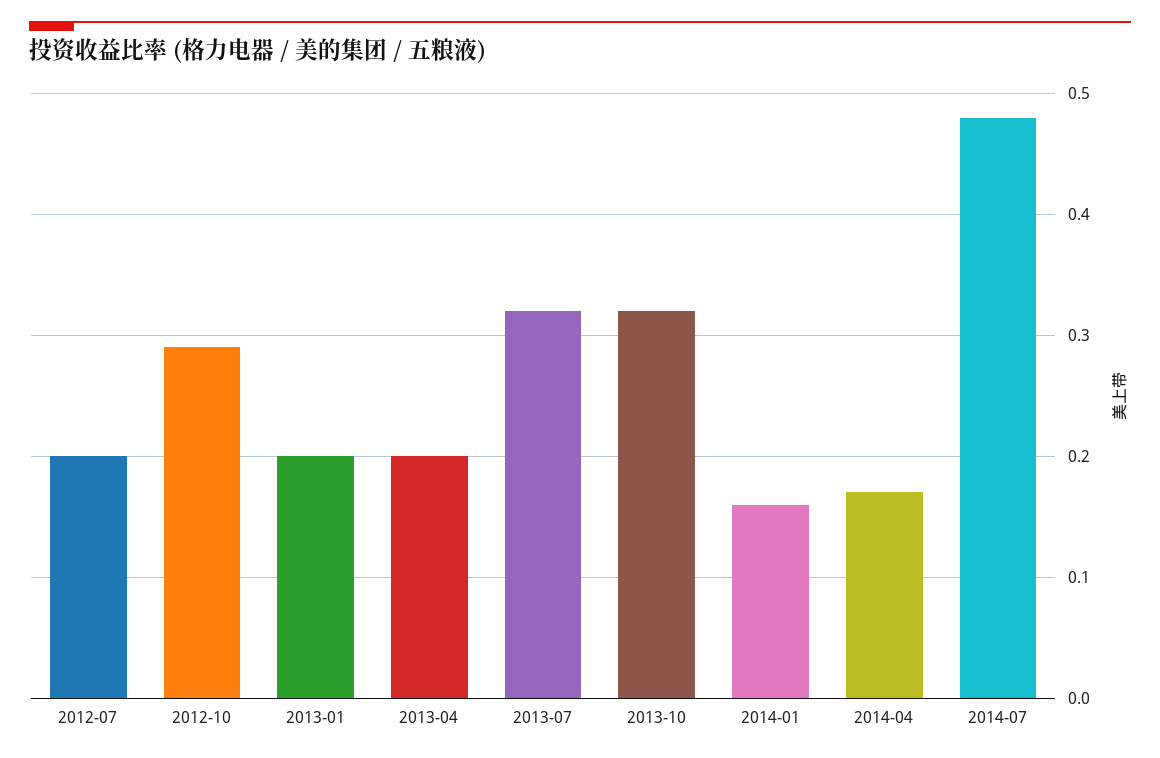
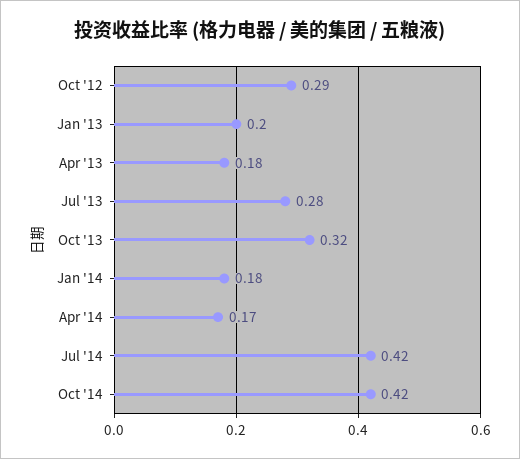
2012-07: 0.2 -> none
2013-04: 0.2 -> 0.18
2013-07: 0.32 -> 0.28
2014-01: 0.16 -> 0.18
2014-07: 0.48 -> 0.42
Oct '14: none -> 0.42

